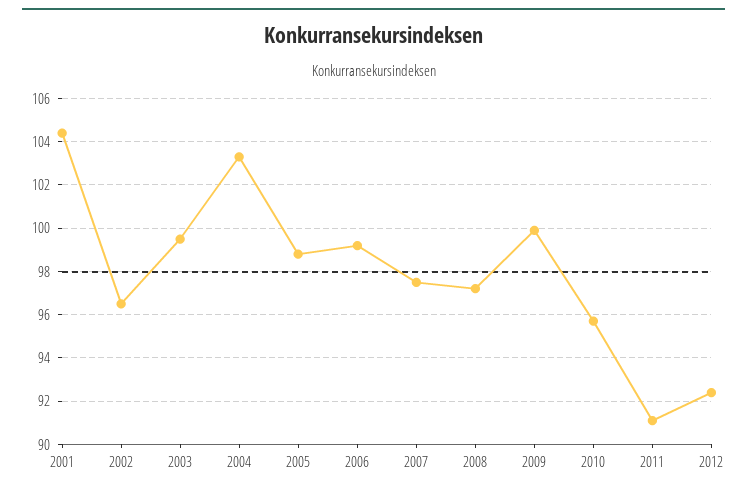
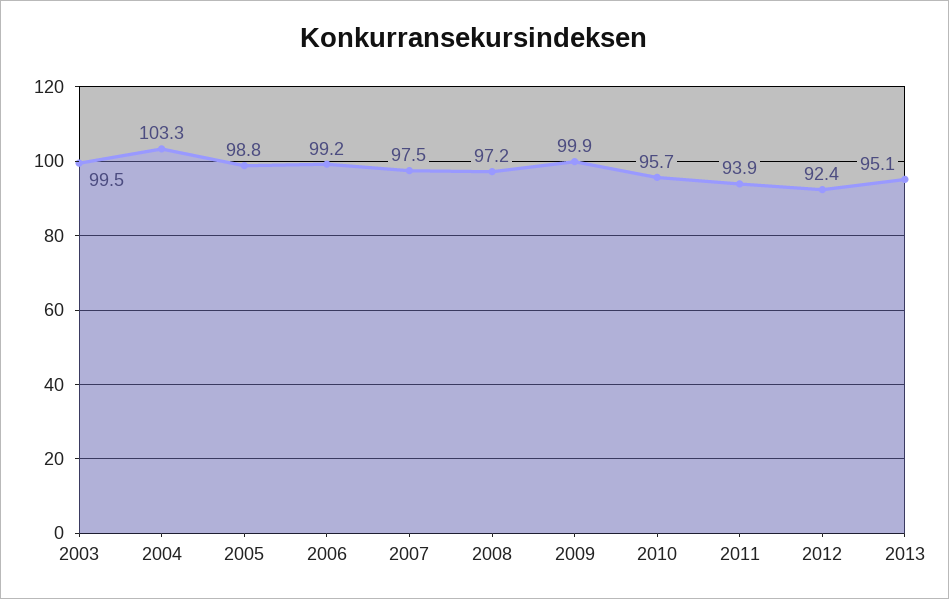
2001: 104.5 -> none
2002: 96.5 -> none
2011: 91 -> 93.9
2013: none -> 95.1

